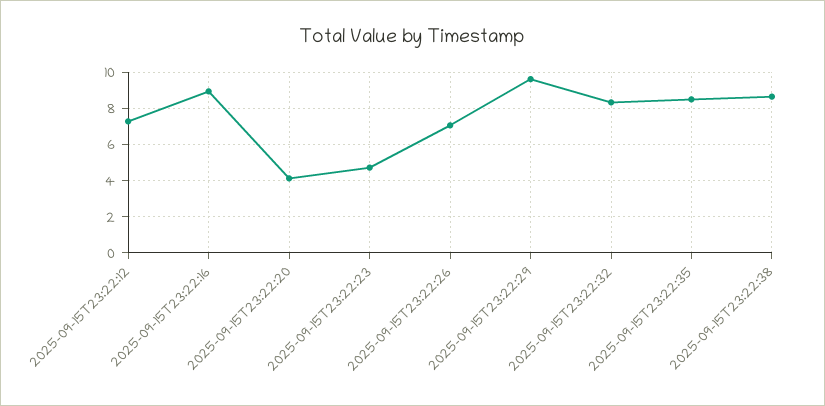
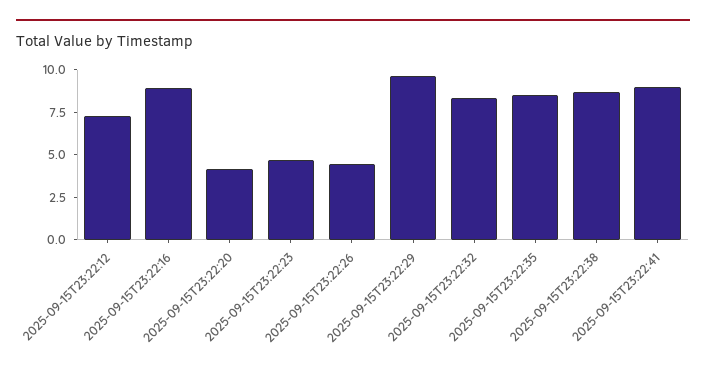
2025-09-15T23:22:26: 7 -> 4.5
2025-09-15T23:22:41: none -> 9

